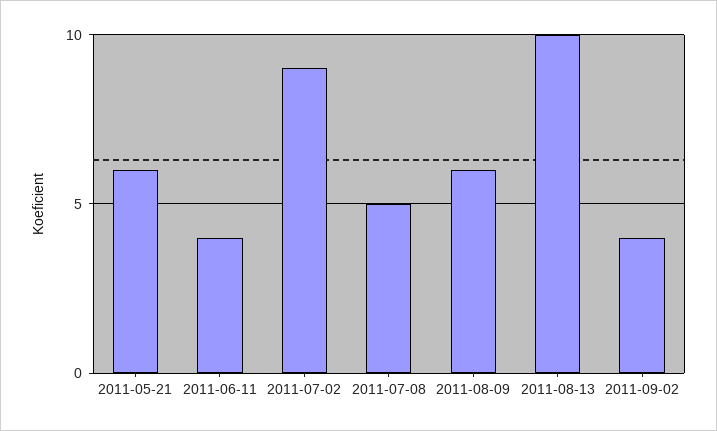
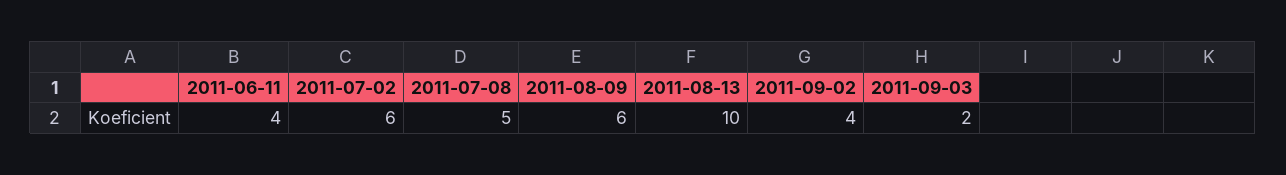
2011-05-21: 6 -> none
2011-07-02: 9 -> 6
2011-09-03: none -> 2

